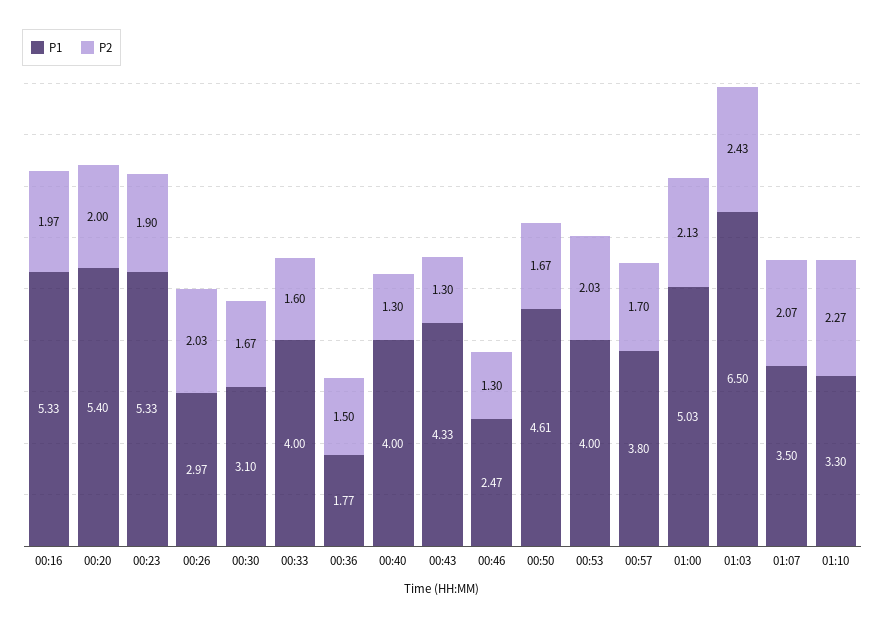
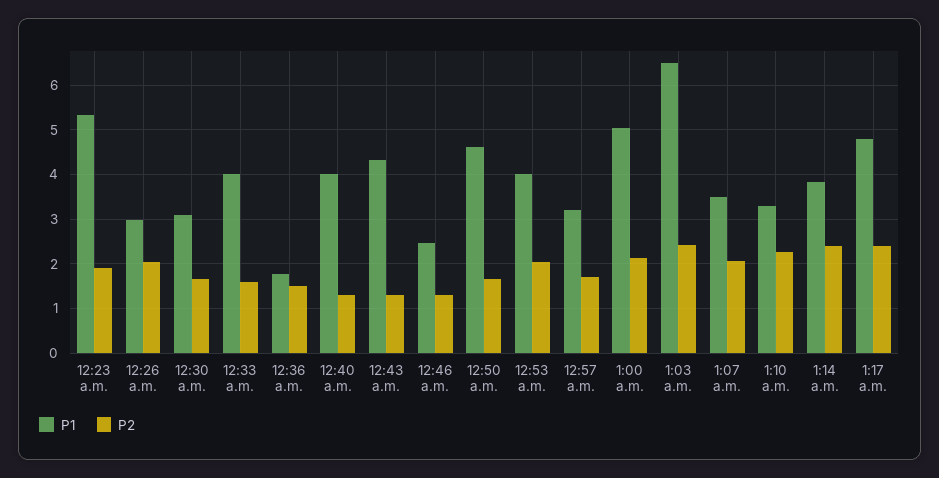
P1, 00:16: 5.33 -> none
P2, 00:16: 1.97 -> none
P1, 00:20: 5.4 -> none
P2, 00:20: 2 -> none
P1, 00:57: 3.8 -> 3.2
P1, 1:14 a.m.: none -> 3.8
P2, 1:14 a.m.: none -> 2.4
P1, 1:17 a.m.: none -> 4.8
P2, 1:17 a.m.: none -> 2.4

